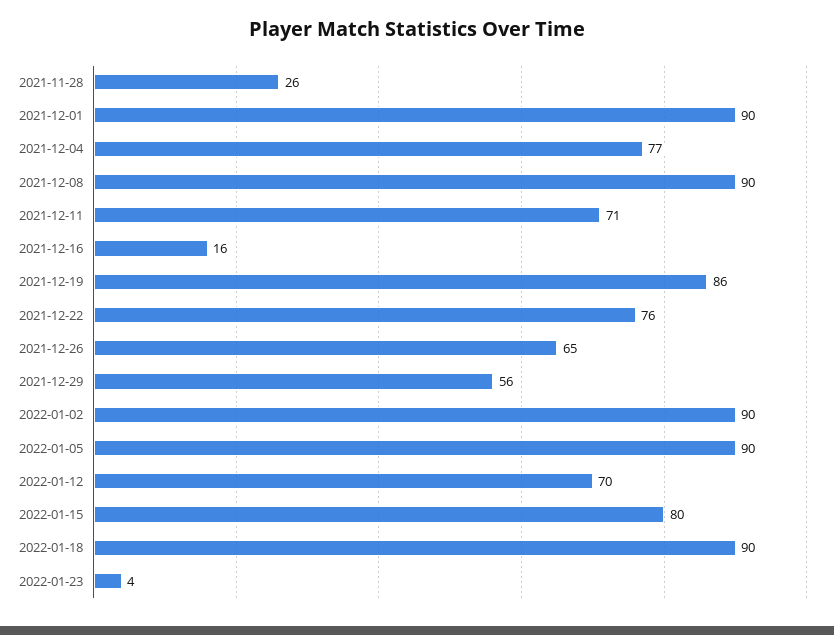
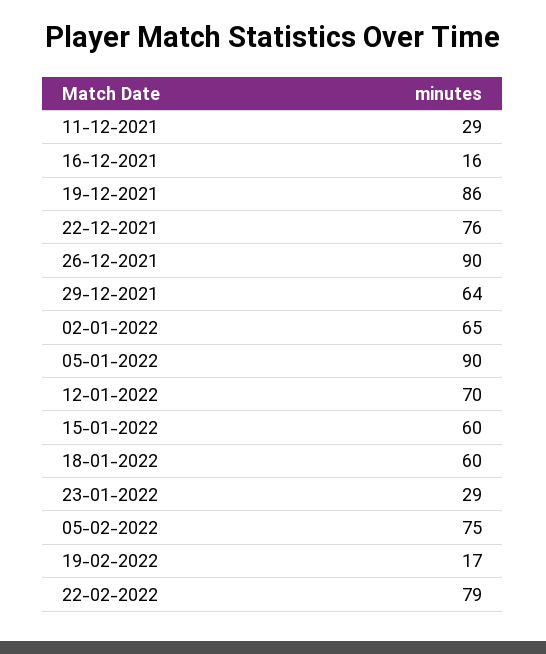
2021-11-28: 26 -> none
2021-12-01: 90 -> none
2021-12-04: 77 -> none
2021-12-08: 90 -> none
2021-12-11: 71 -> 29
2021-12-26: 65 -> 90
2021-12-29: 56 -> 64
2022-01-02: 90 -> 65
2022-01-15: 80 -> 60
2022-01-18: 90 -> 60
2022-01-23: 4 -> 29
05-02-2022: none -> 75
19-02-2022: none -> 17
22-02-2022: none -> 79

